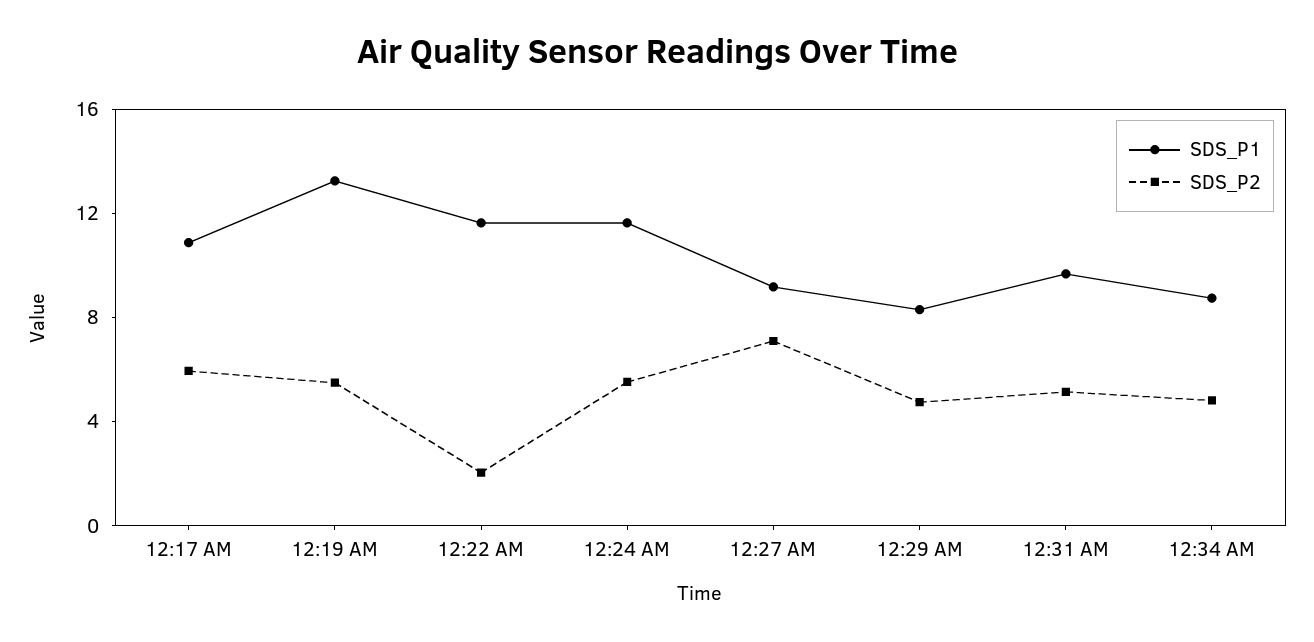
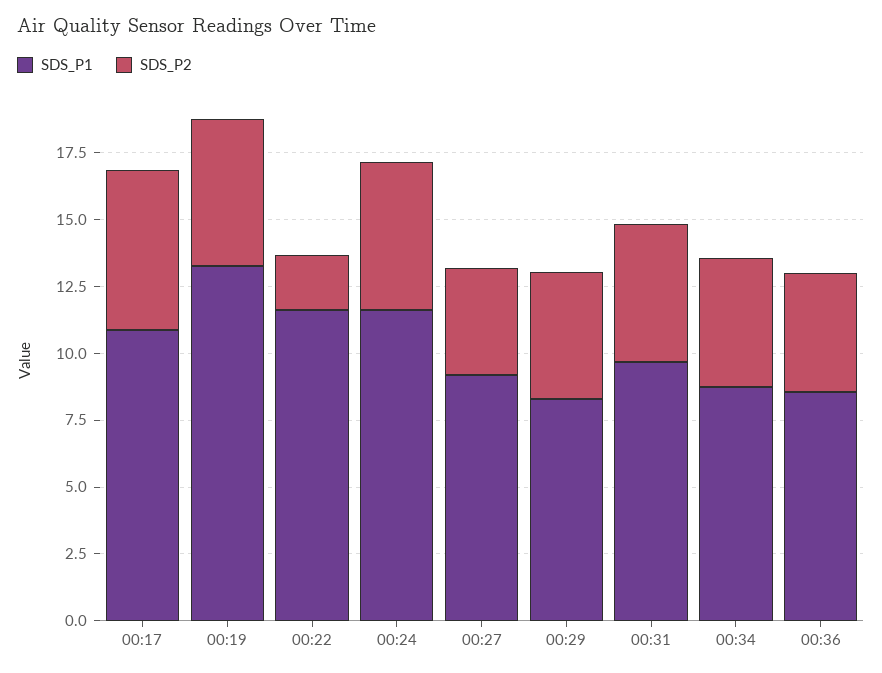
SDS_P2, 12:27 AM: 7 -> 4
SDS_P1, 00:36: none -> 8.5
SDS_P2, 00:36: none -> 4.5

